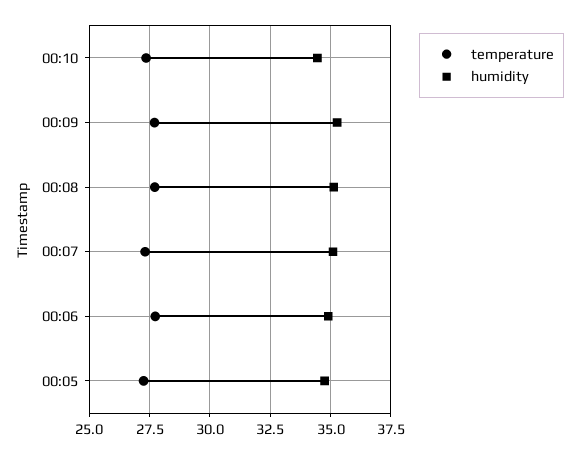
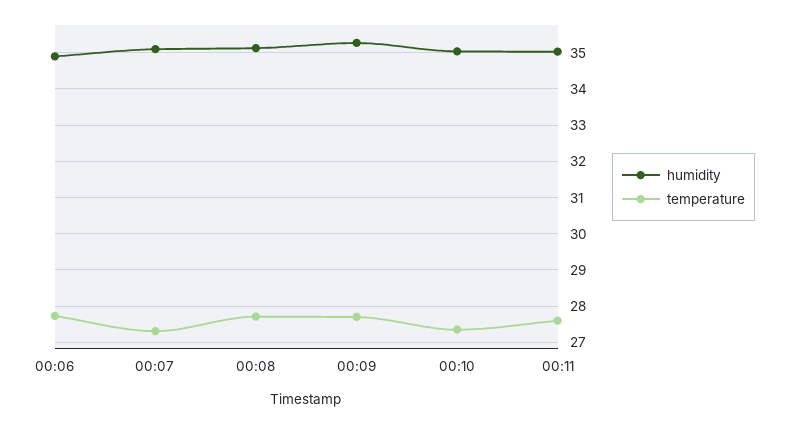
humidity, 00:10: 34.5 -> 35
temperature, 00:05: 27.25 -> none
humidity, 00:05: 34.75 -> none
humidity, 00:11: none -> 35
temperature, 00:11: none -> 27.6

